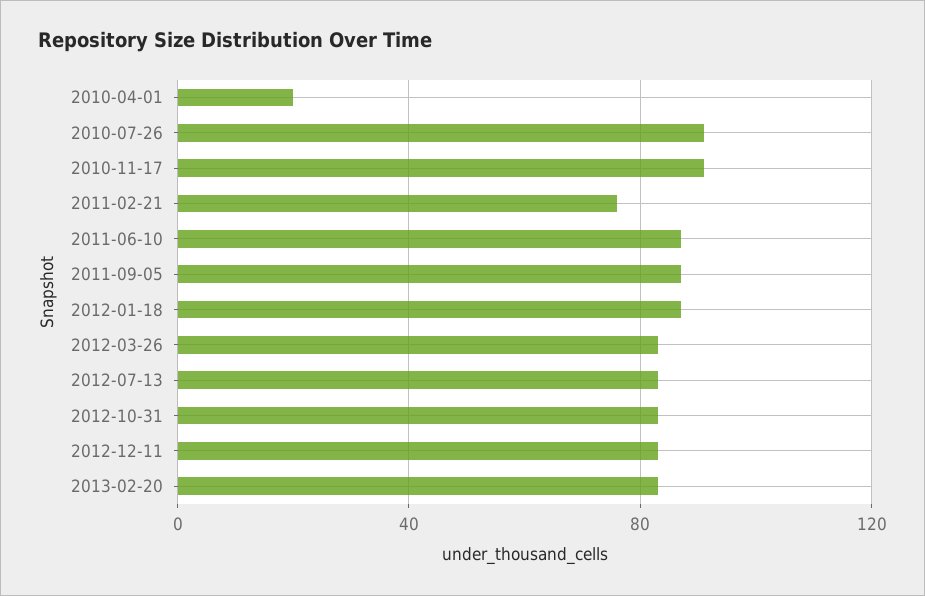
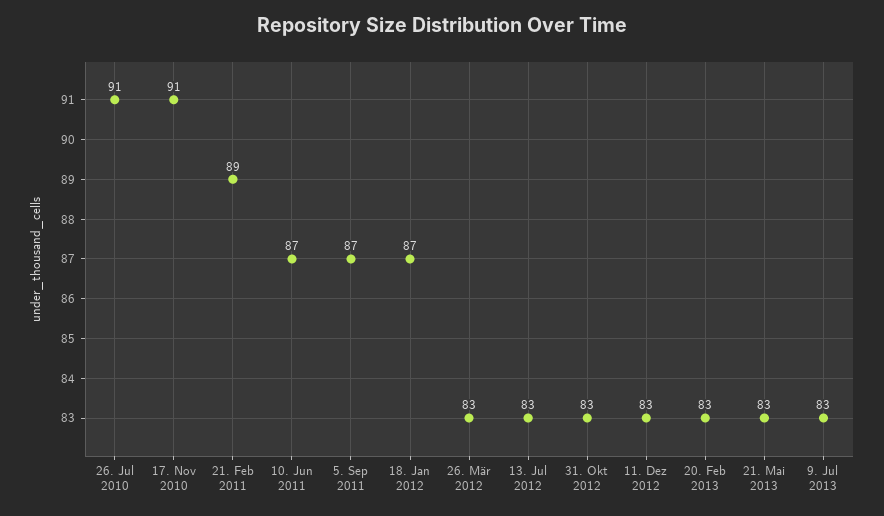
2010-04-01: 20 -> none
2011-02-21: 75 -> 89
21. Mai 2013: none -> 83
9. Jul 2013: none -> 83

